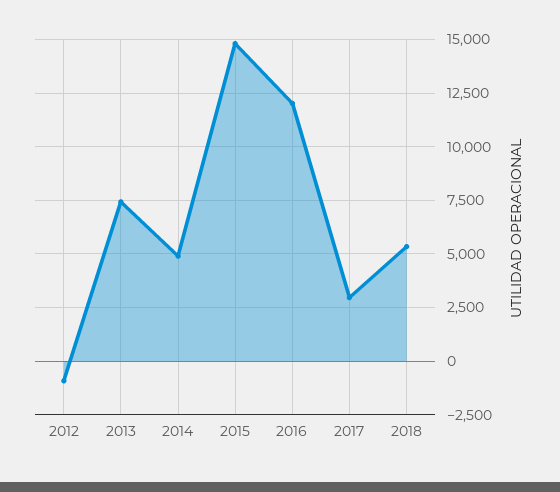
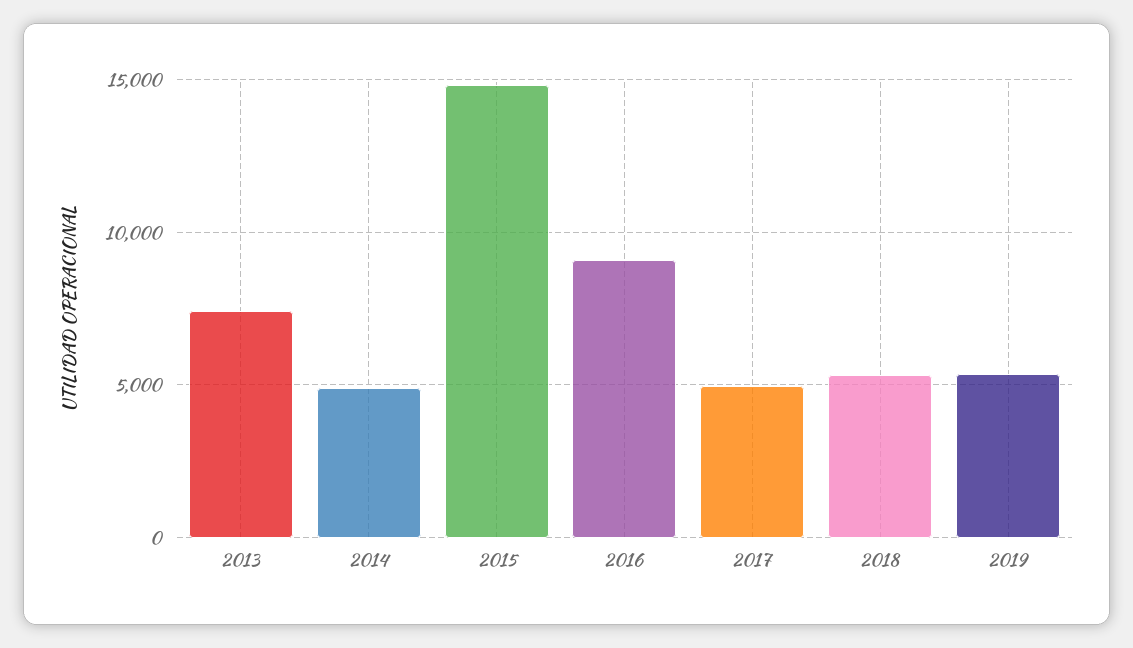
2012: -1000 -> none
2016: 12000 -> 9000
2017: 3000 -> 5000
2019: none -> 5500

